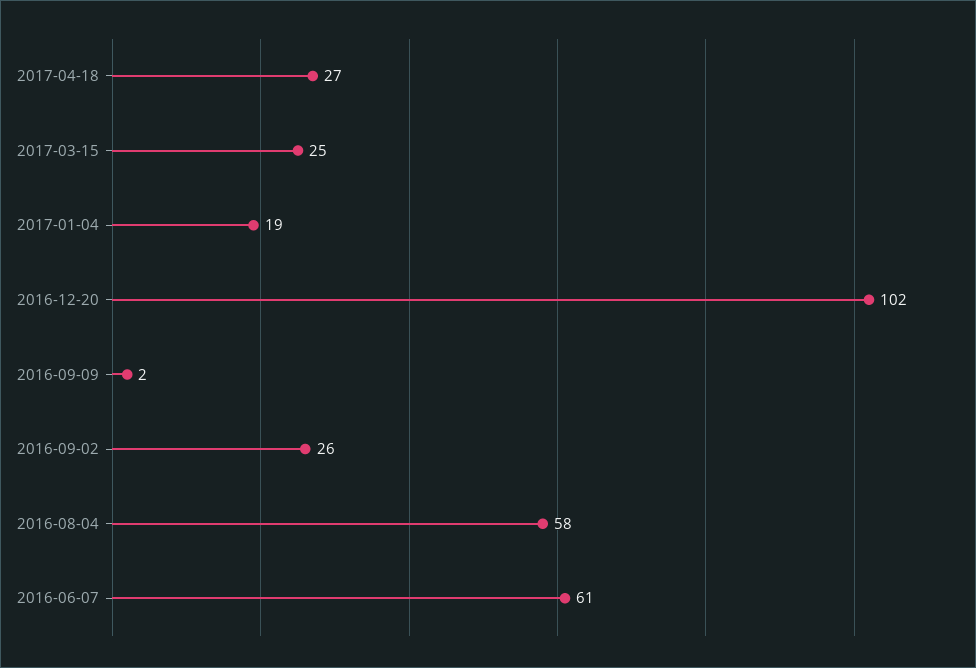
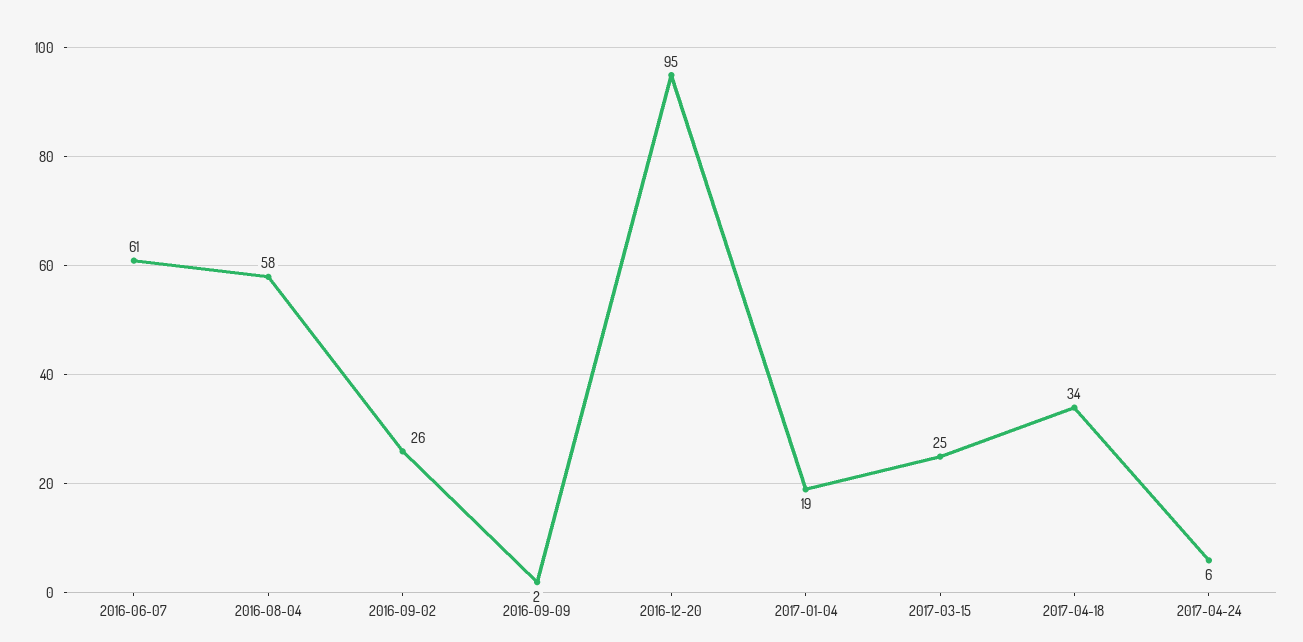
2017-04-18: 27 -> 34
2016-12-20: 102 -> 95
2017-04-24: none -> 6

